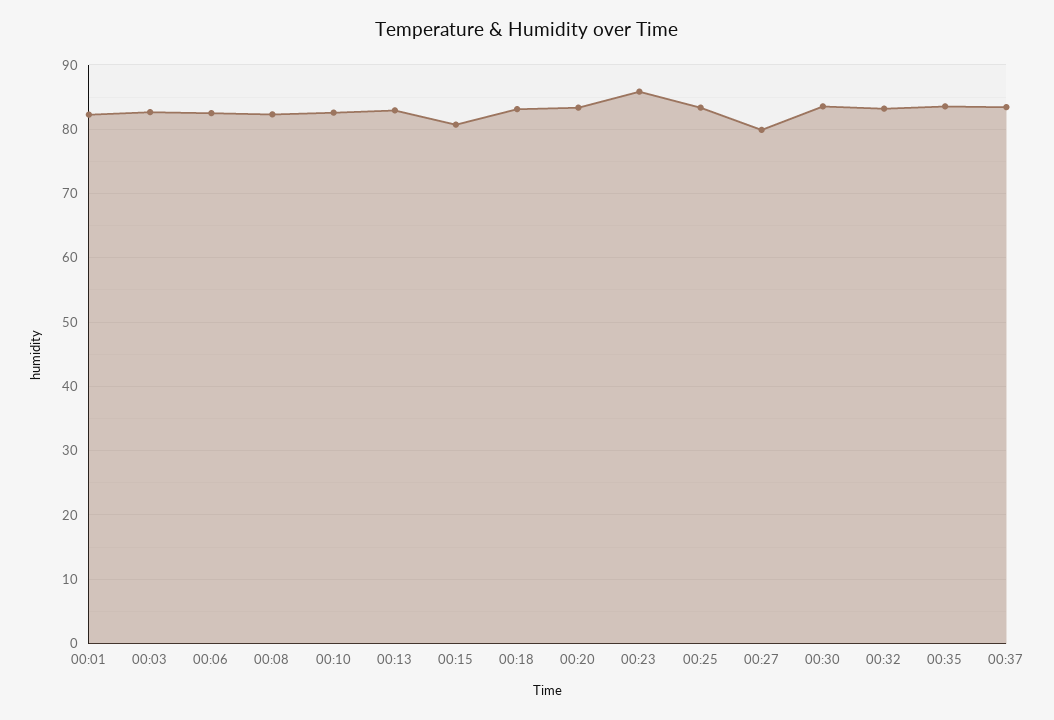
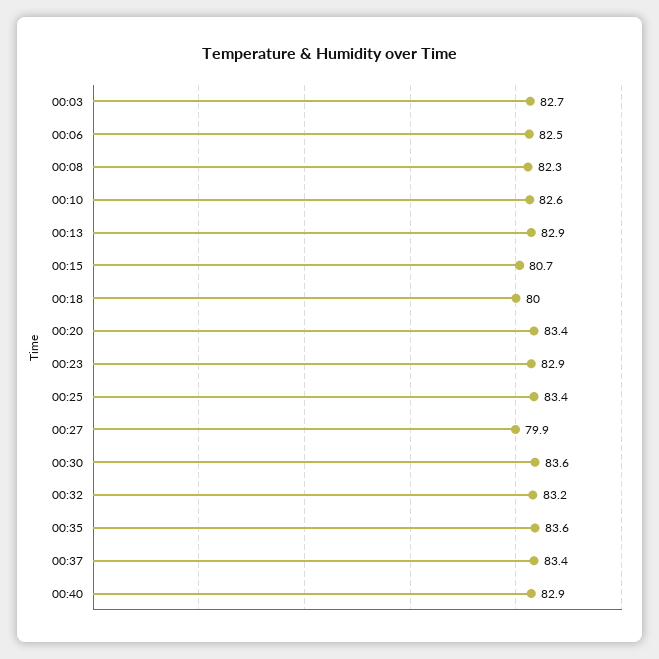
00:01: 82 -> none
00:18: 83 -> 80
00:23: 86 -> 82.9
00:40: none -> 82.9

